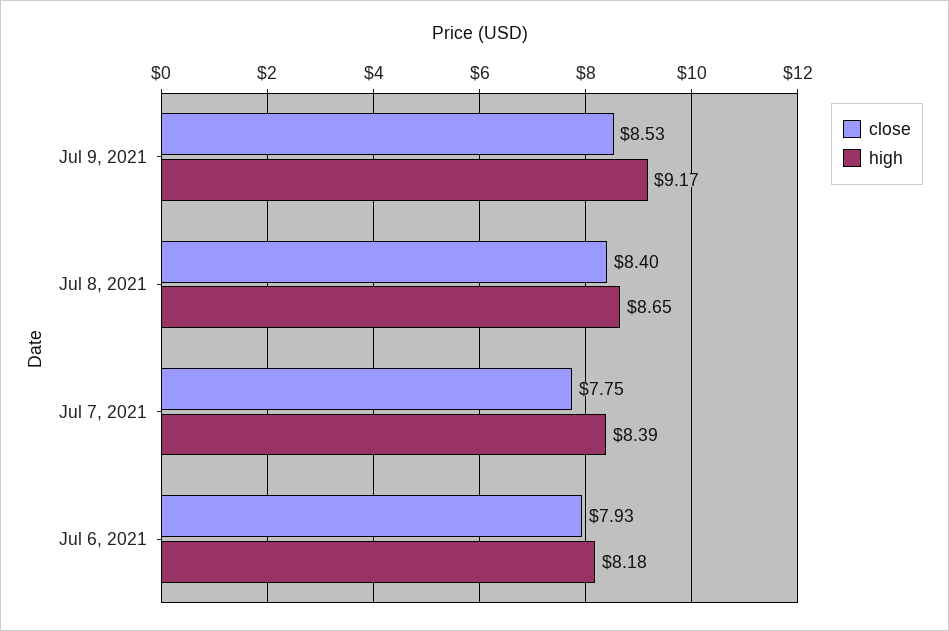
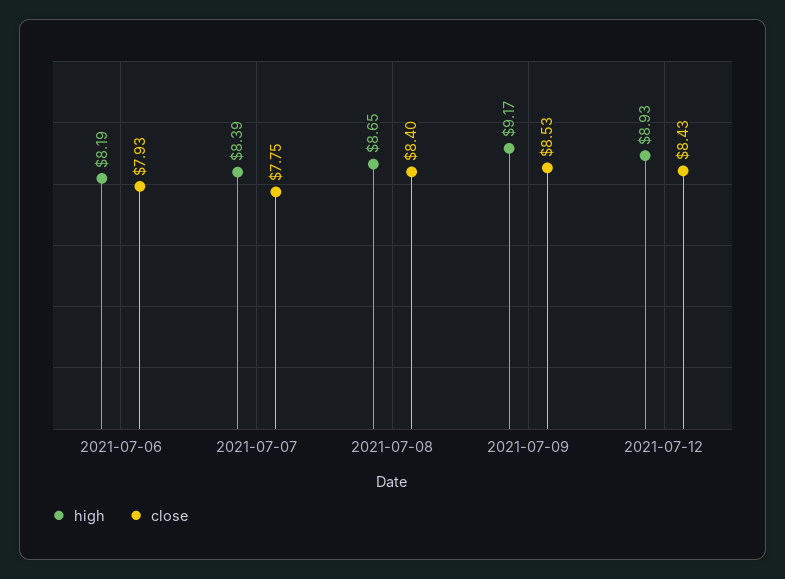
high, Jul 6, 2021: 8.18 -> 8.19
high, 2021-07-12: none -> 8.93
close, 2021-07-12: none -> 8.43

